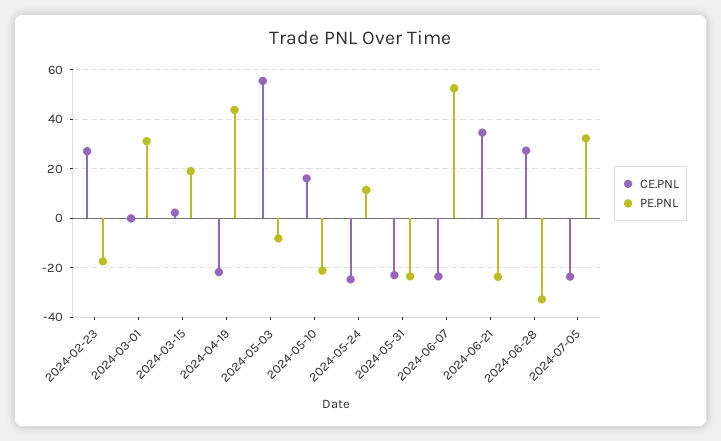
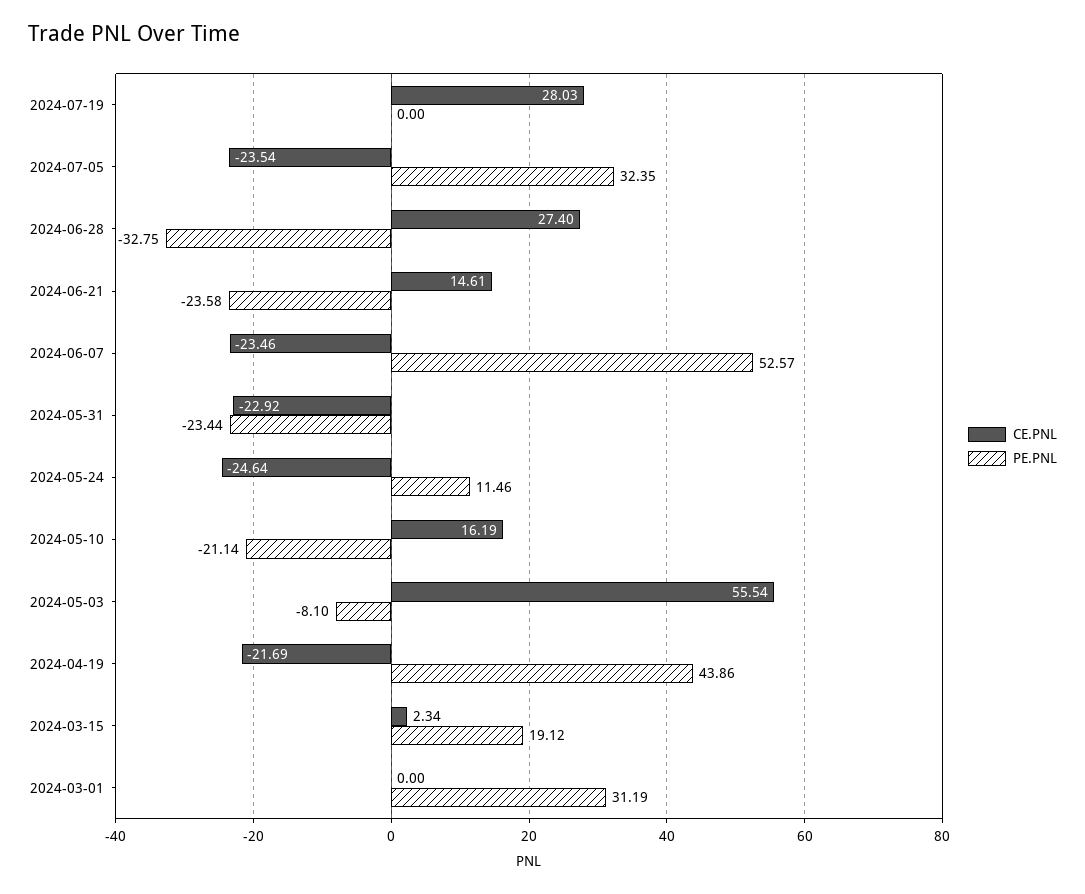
CE.PNL, 2024-02-23: 27.5 -> none
PE.PNL, 2024-02-23: -17.5 -> none
CE.PNL, 2024-06-21: 35 -> 14.61
CE.PNL, 2024-07-19: none -> 28.03
PE.PNL, 2024-07-19: none -> 0

